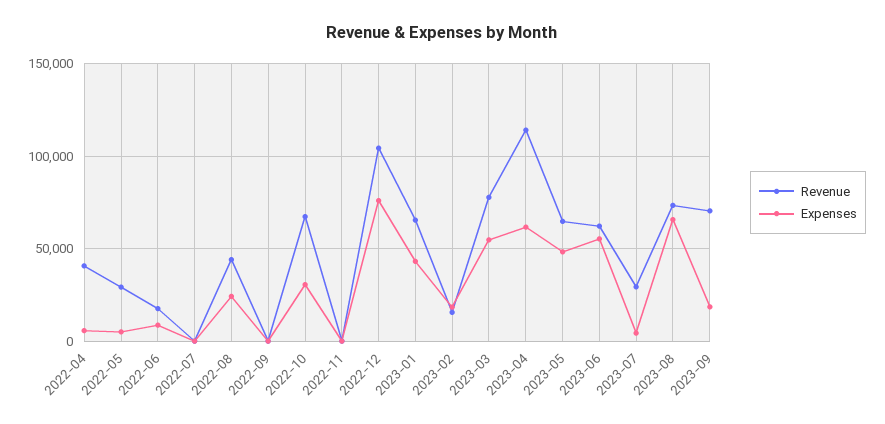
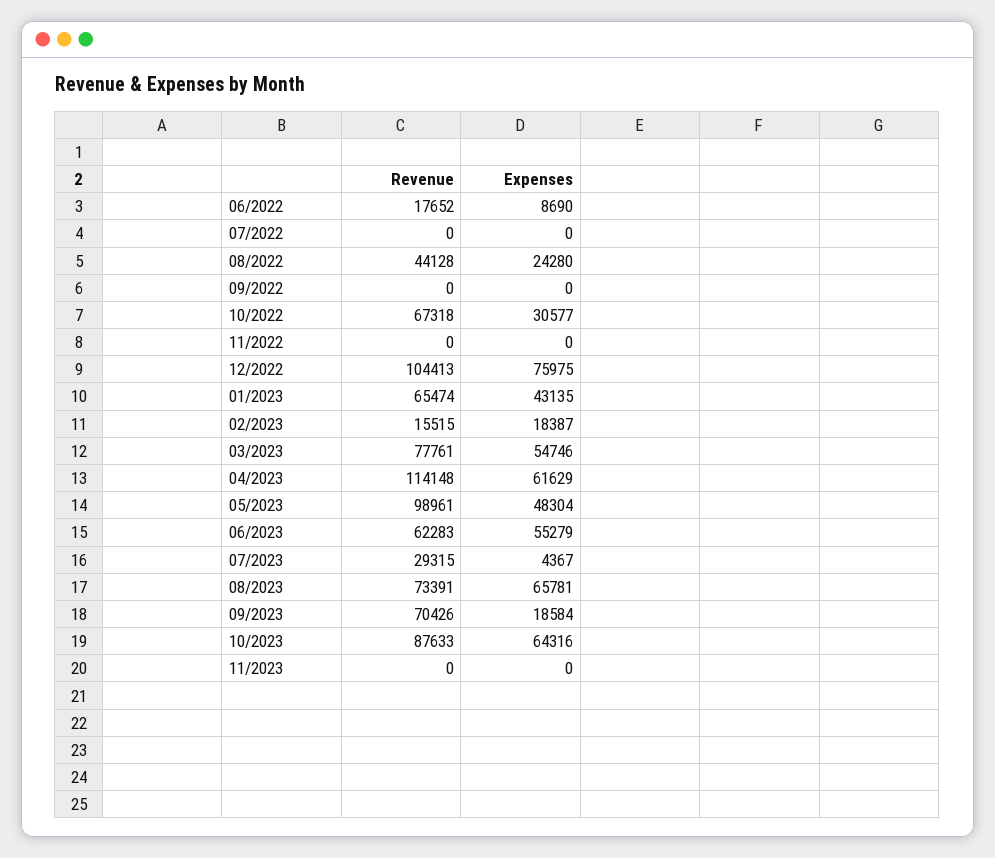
Revenue, 2022-04: 40000 -> none
Expenses, 2022-04: 5000 -> none
Revenue, 2022-05: 30000 -> none
Expenses, 2022-05: 5000 -> none
Revenue, 2023-05: 65000 -> 98961
Revenue, 10/2023: none -> 87633
Expenses, 10/2023: none -> 64316
Revenue, 11/2023: none -> 0
Expenses, 11/2023: none -> 0

